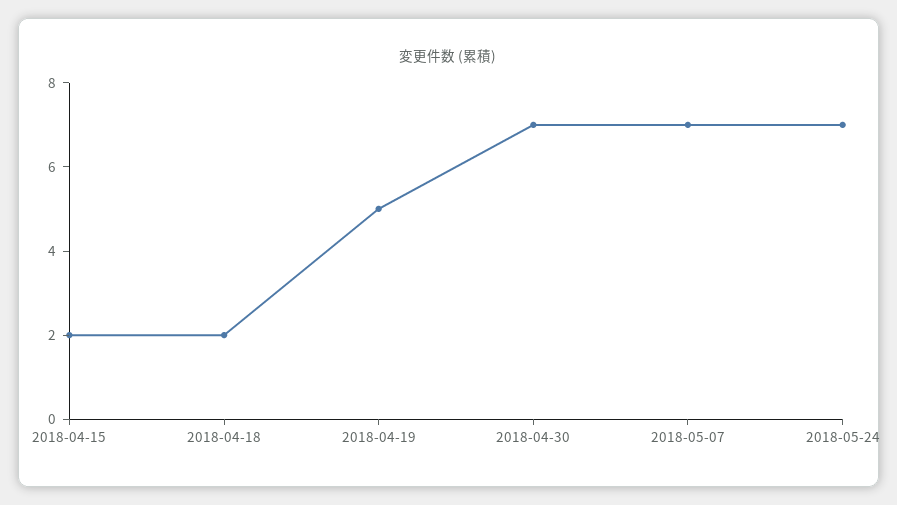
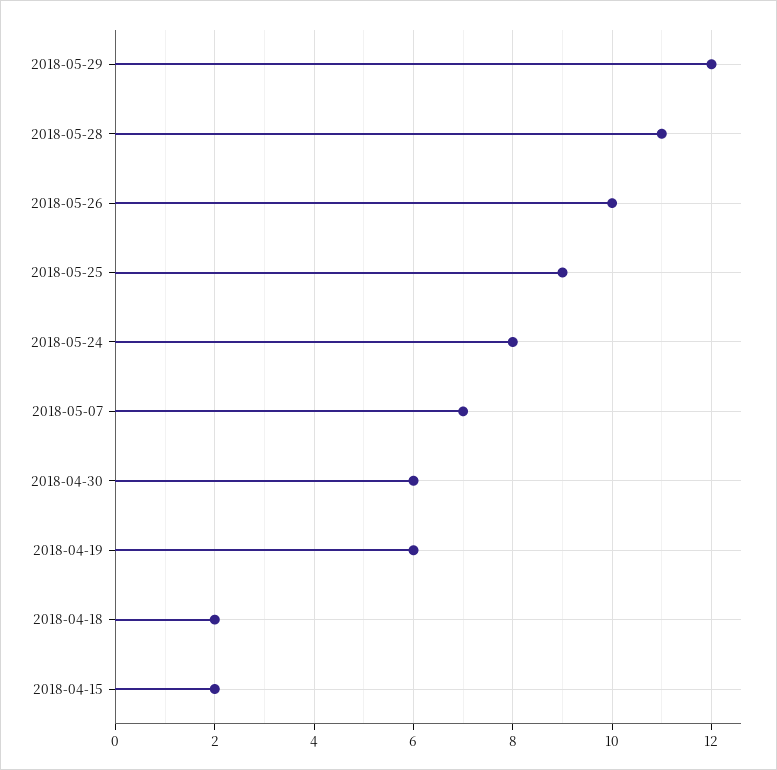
2018-04-19: 5 -> 6
2018-04-30: 7 -> 6
2018-05-24: 7 -> 8
2018-05-29: none -> 12
2018-05-28: none -> 11
2018-05-26: none -> 10
2018-05-25: none -> 9

